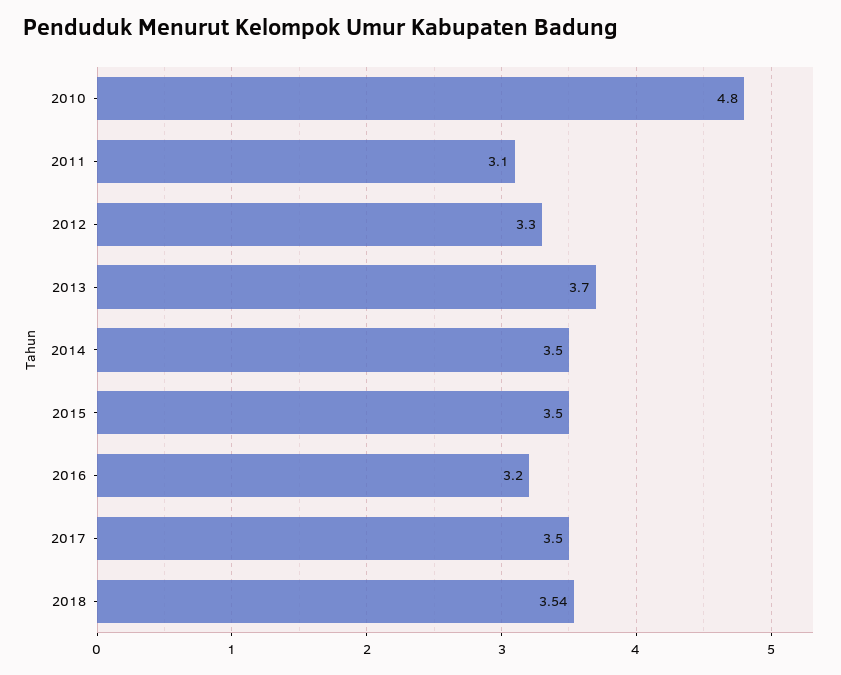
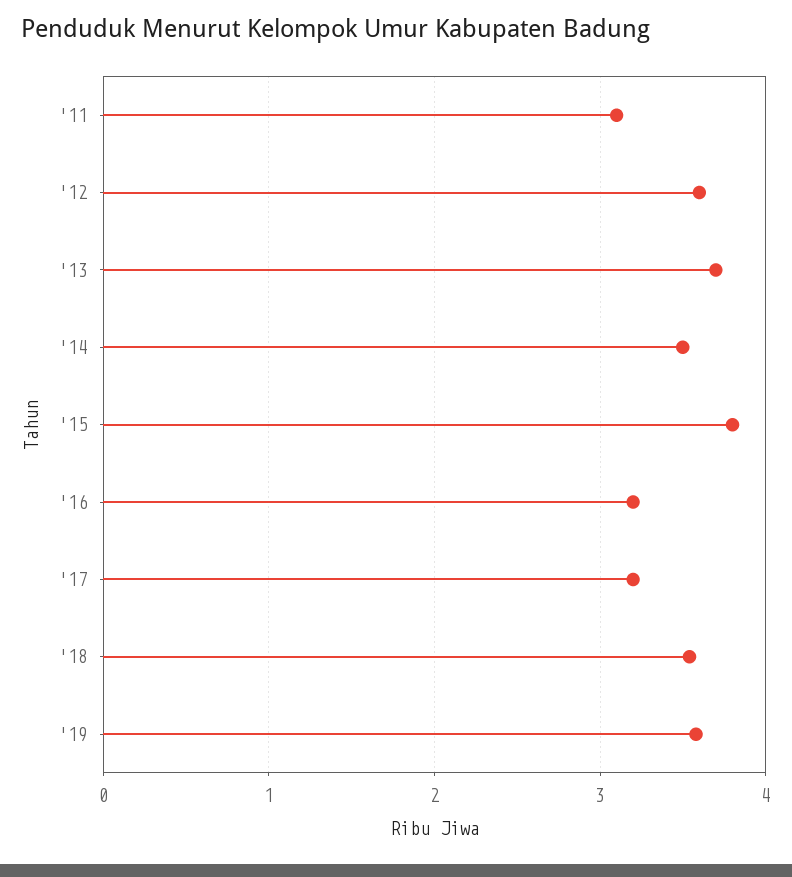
2010: 4.8 -> none
2012: 3.3 -> 3.6
2015: 3.5 -> 3.8
2017: 3.5 -> 3.2
'19: none -> 3.6

